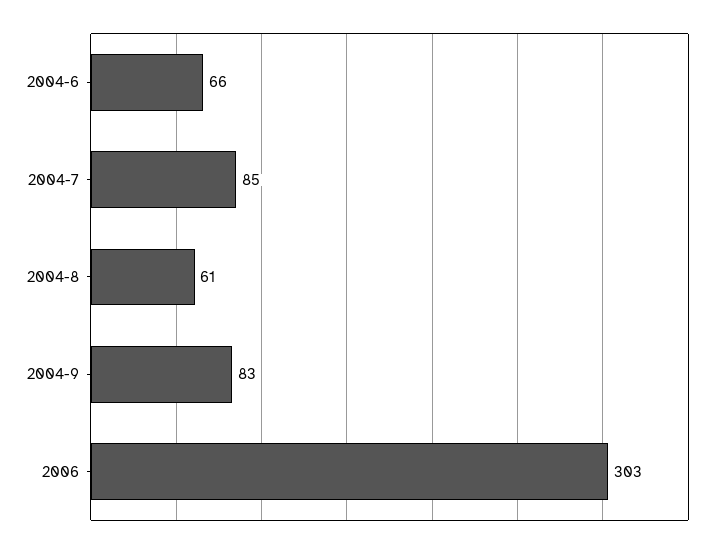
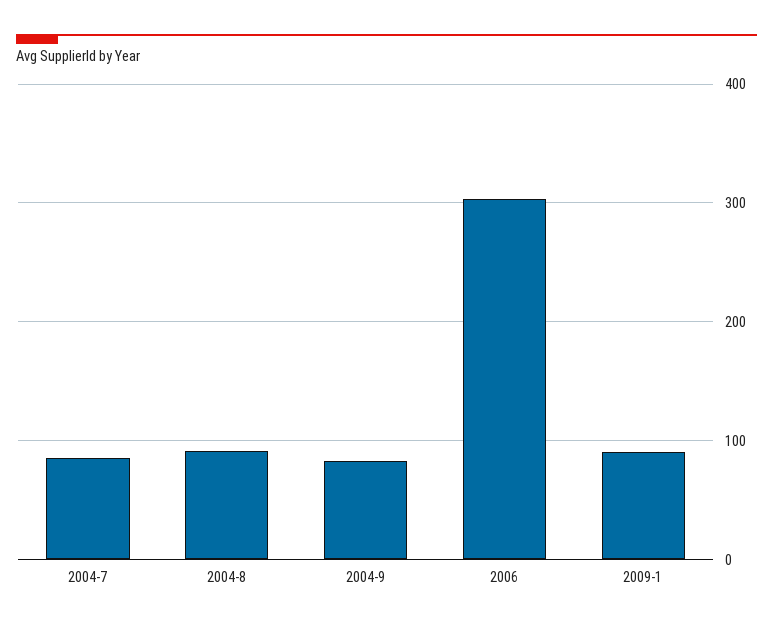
2004-6: 66 -> none
2004-8: 61 -> 90
2009-1: none -> 90

